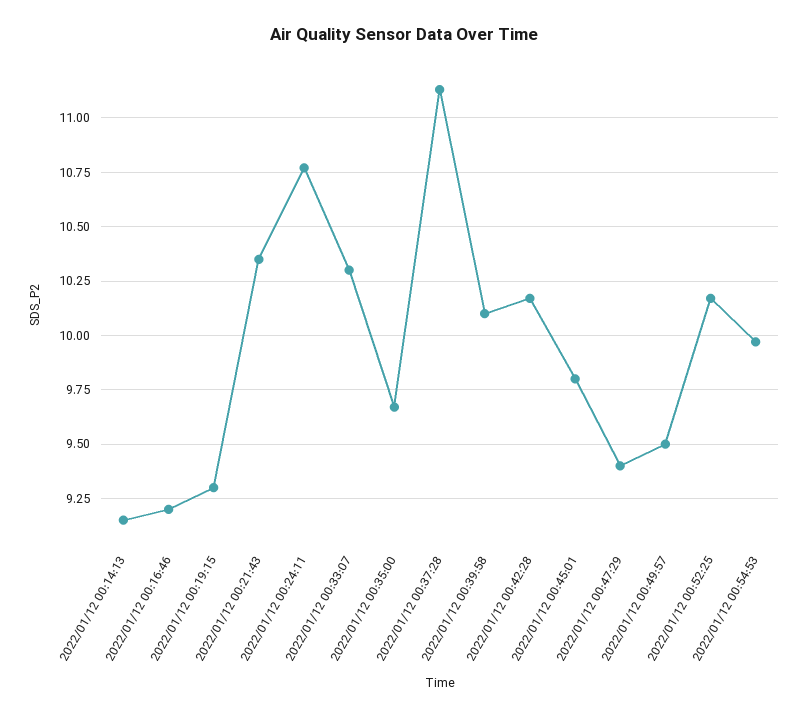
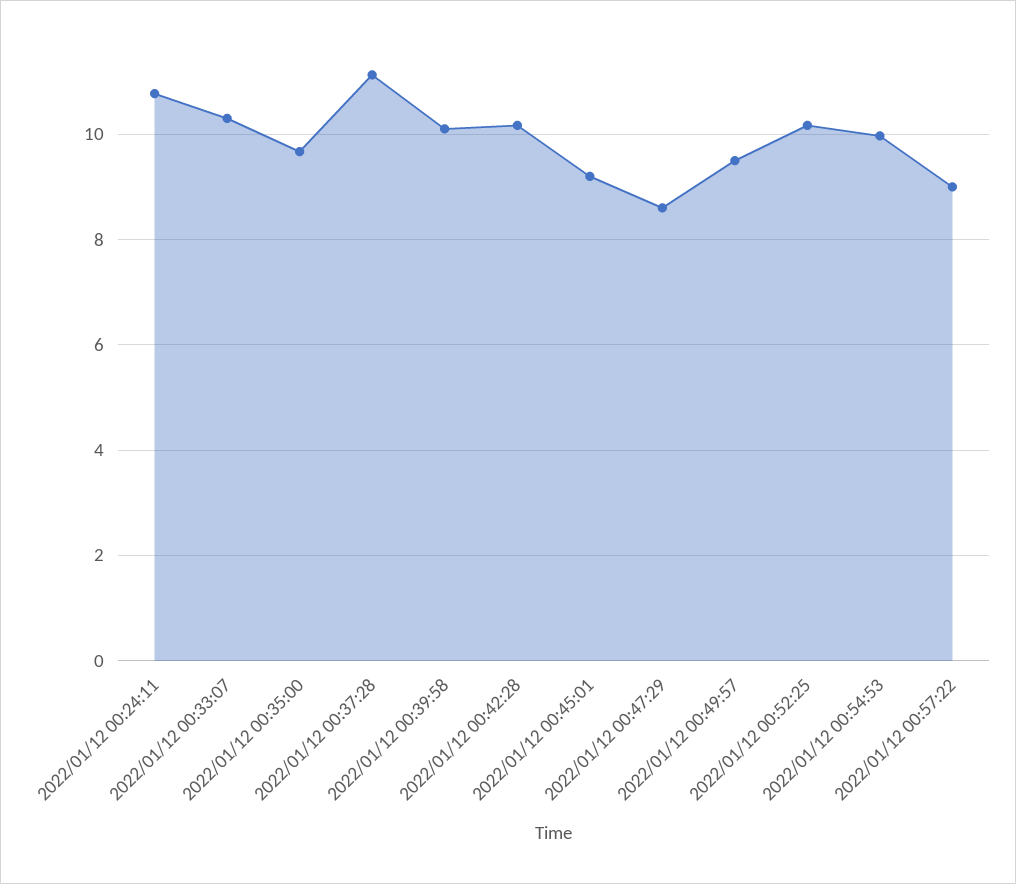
2022/01/12 00:14:13: 9.15 -> none
2022/01/12 00:16:46: 9.2 -> none
2022/01/12 00:19:15: 9.3 -> none
2022/01/12 00:21:43: 10.35 -> none
2022/01/12 00:45:01: 9.8 -> 9.2
2022/01/12 00:47:29: 9.4 -> 8.6
2022/01/12 00:57:22: none -> 9

